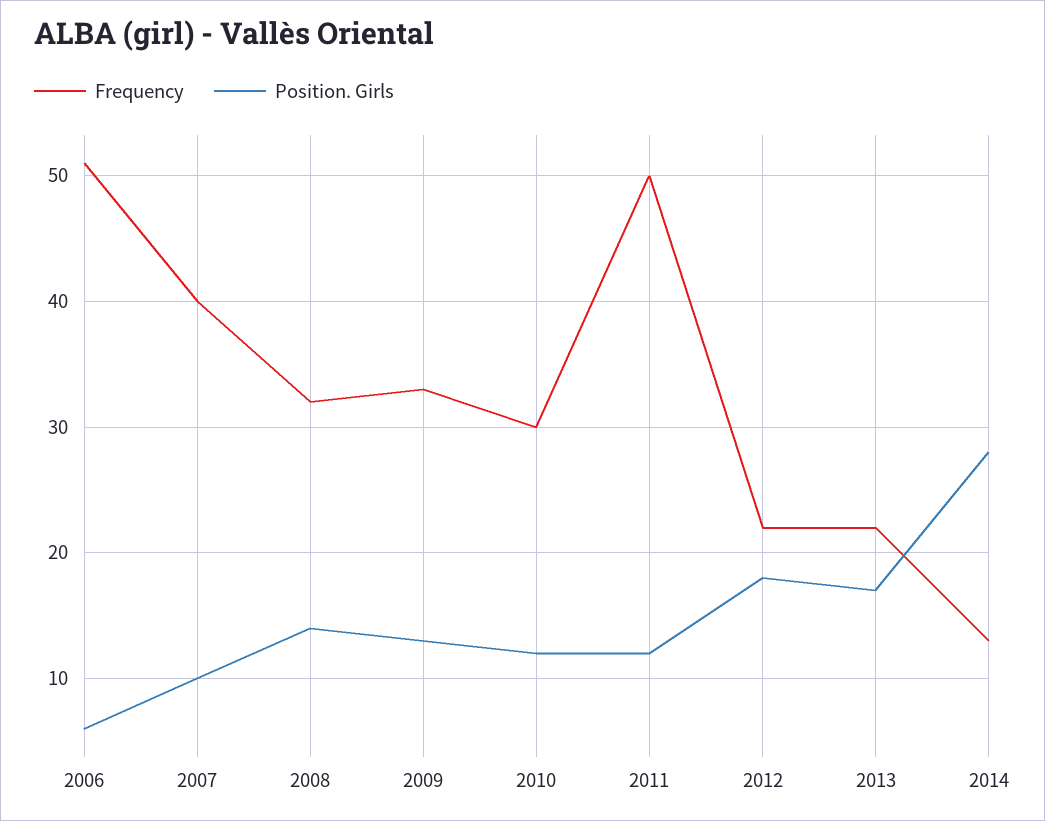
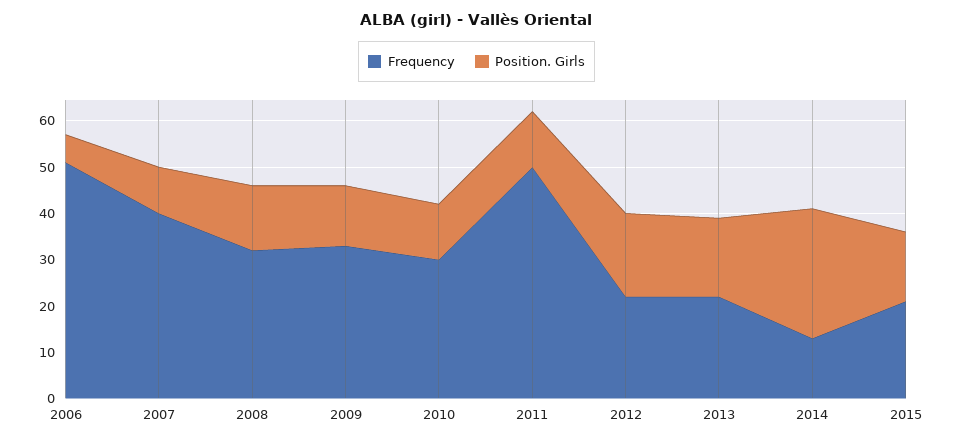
Frequency, 2015: none -> 20
Position. Girls, 2015: none -> 15

